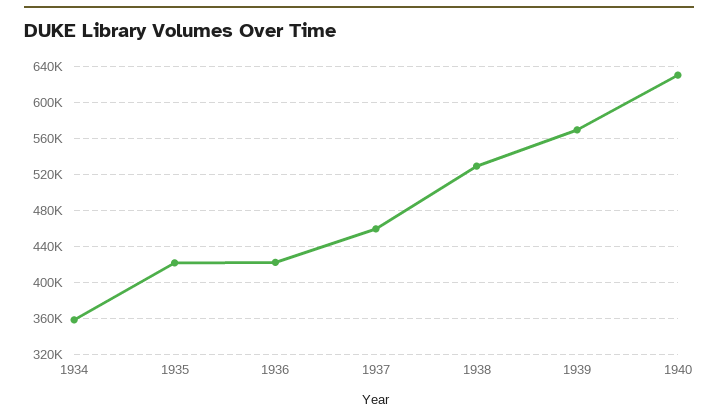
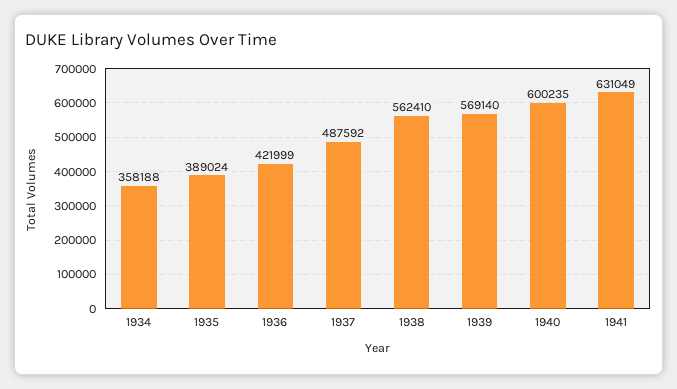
1935: 420000 -> 389024
1937: 460000 -> 487592
1938: 530000 -> 562410
1940: 630000 -> 600235
1941: none -> 631049

